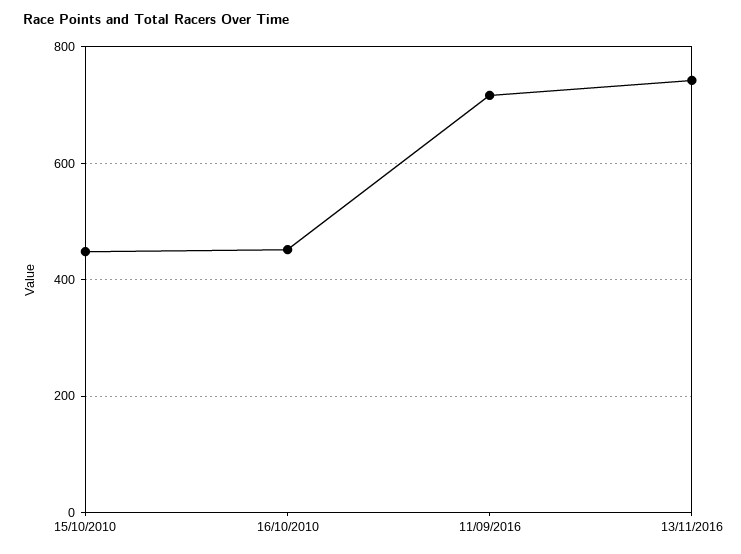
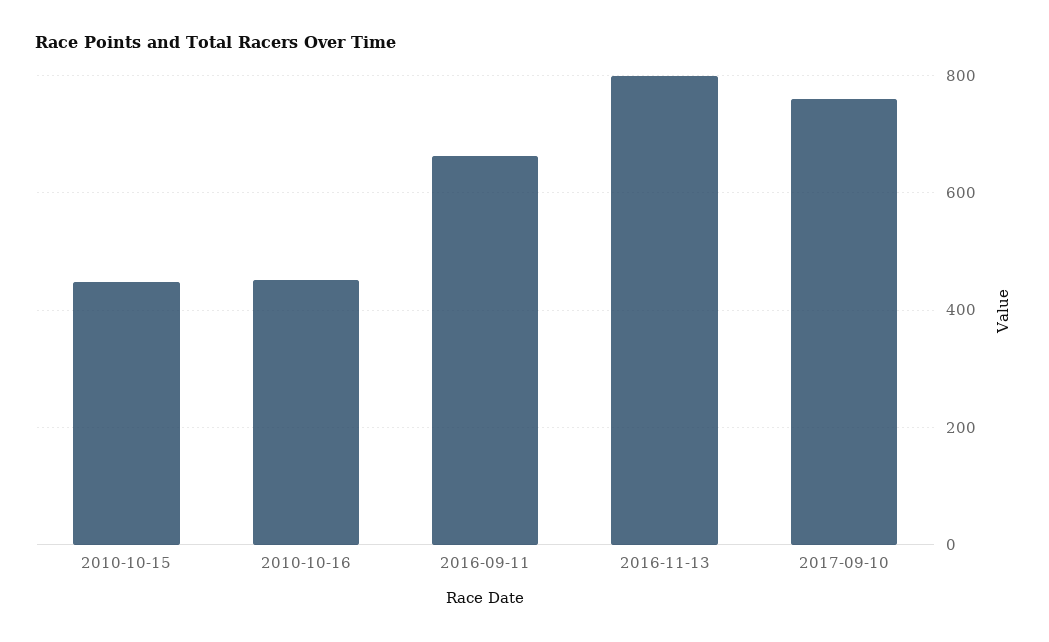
11/09/2016: 720 -> 660
13/11/2016: 740 -> 800
2017-09-10: none -> 760

